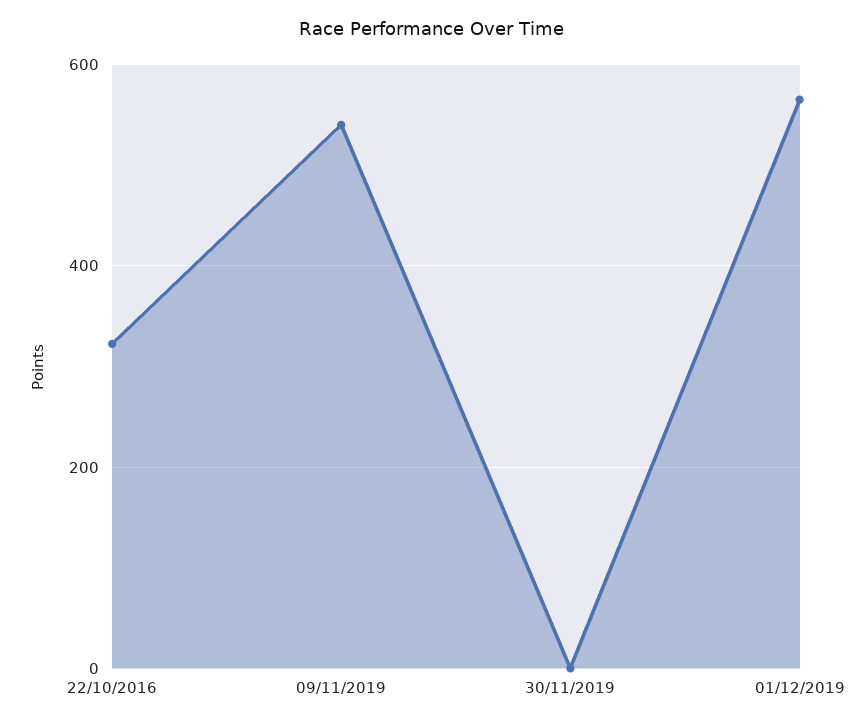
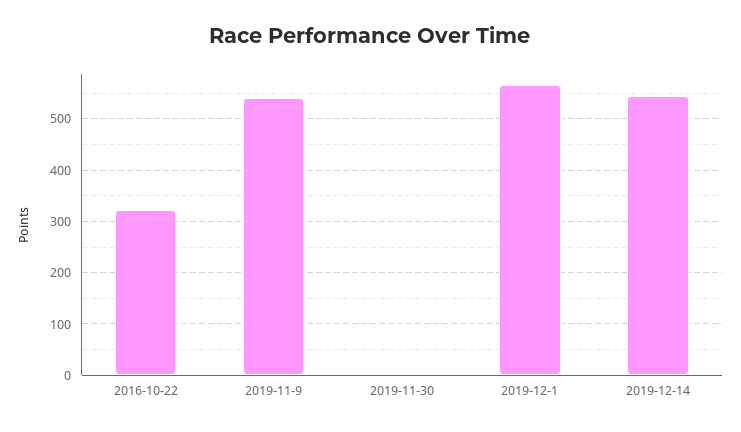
2019-12-14: none -> 540

